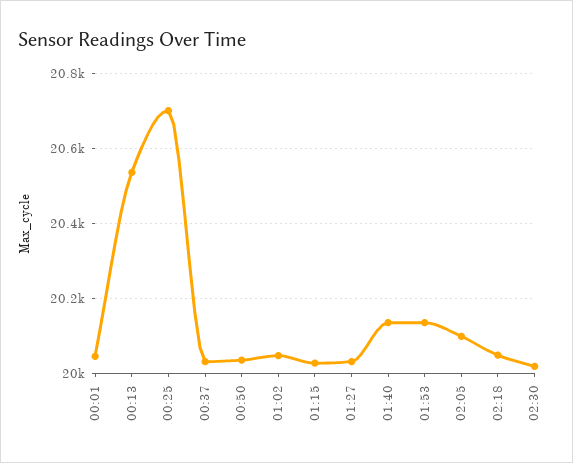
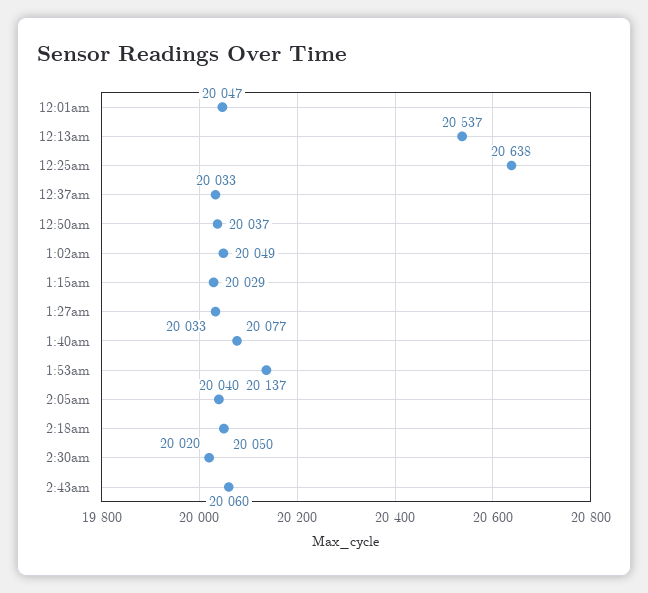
00:25: 20700 -> 20638
01:40: 20140 -> 20077
02:05: 20100 -> 20040
2:43am: none -> 20060

